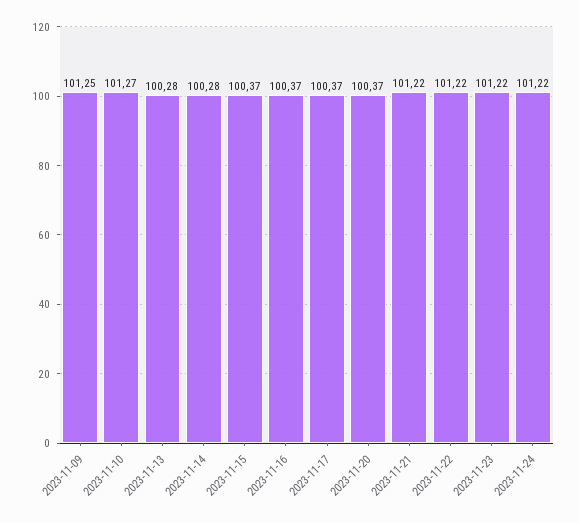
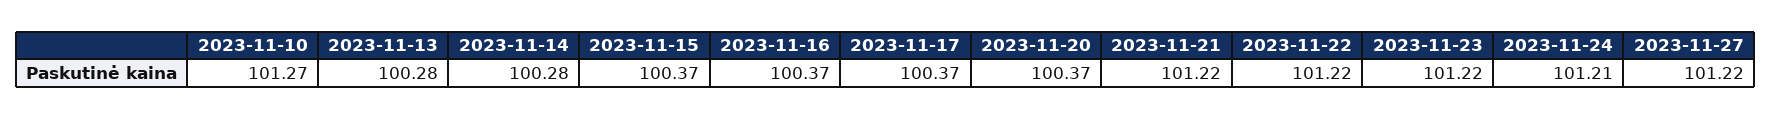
2023-11-09: 101.25 -> none
2023-11-24: 101.22 -> 101.21
2023-11-27: none -> 101.22

